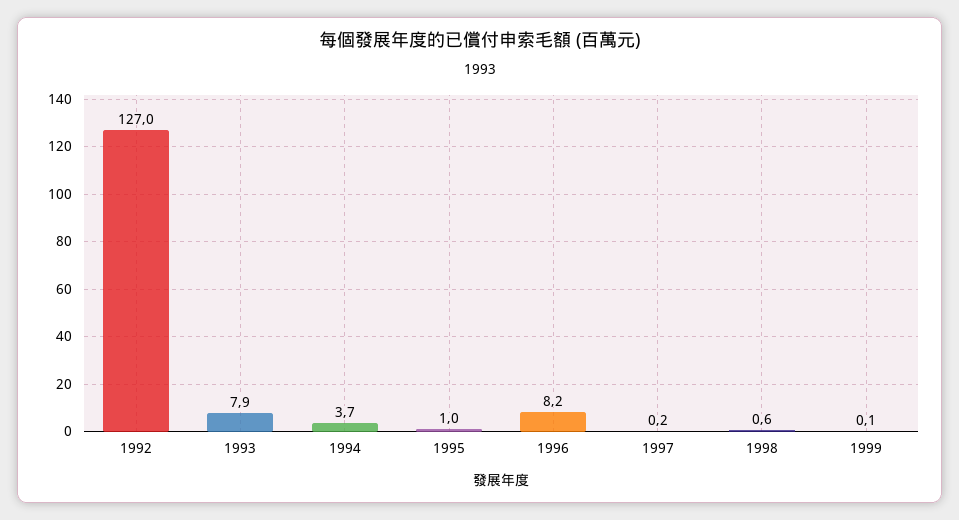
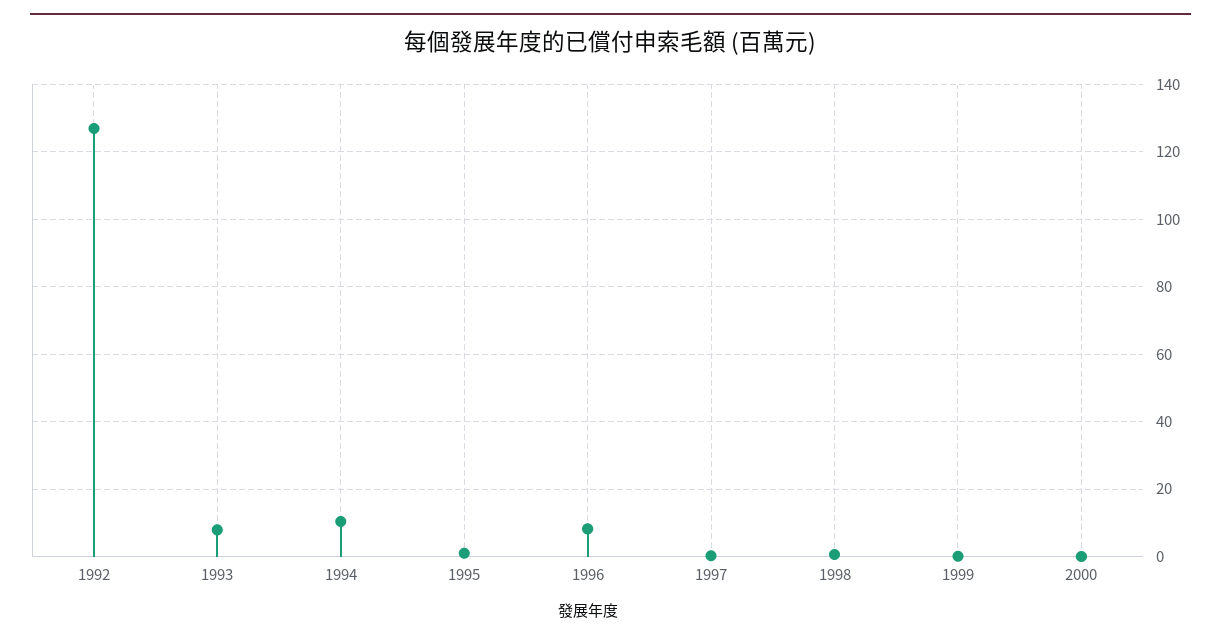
1994: 3.7 -> 10
2000: none -> 0

